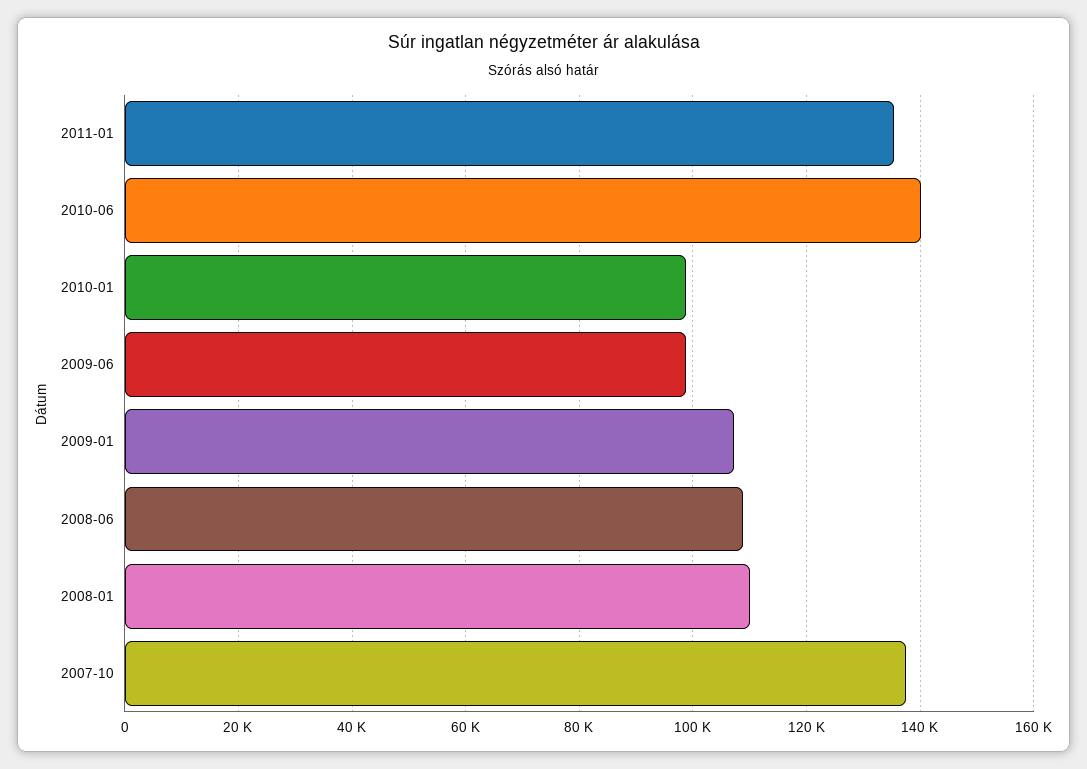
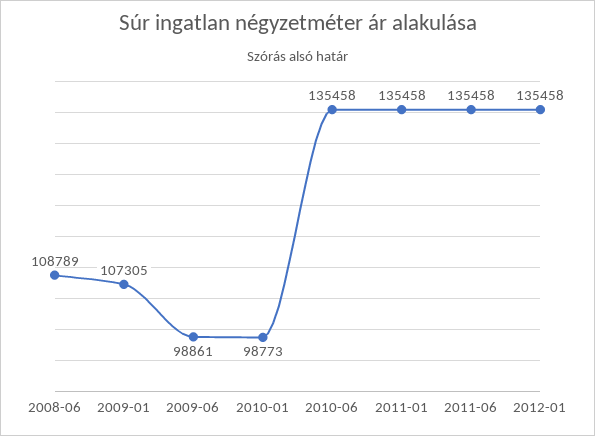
2010-06: 140000 -> 135458
2008-01: 110000 -> none
2007-10: 138000 -> none
2011-06: none -> 135458
2012-01: none -> 135458

